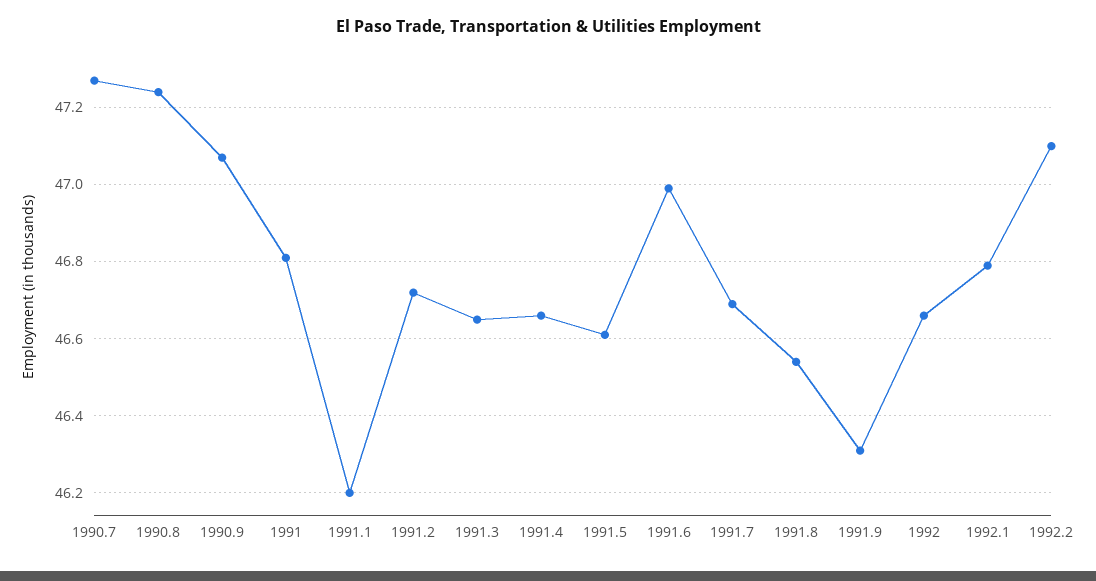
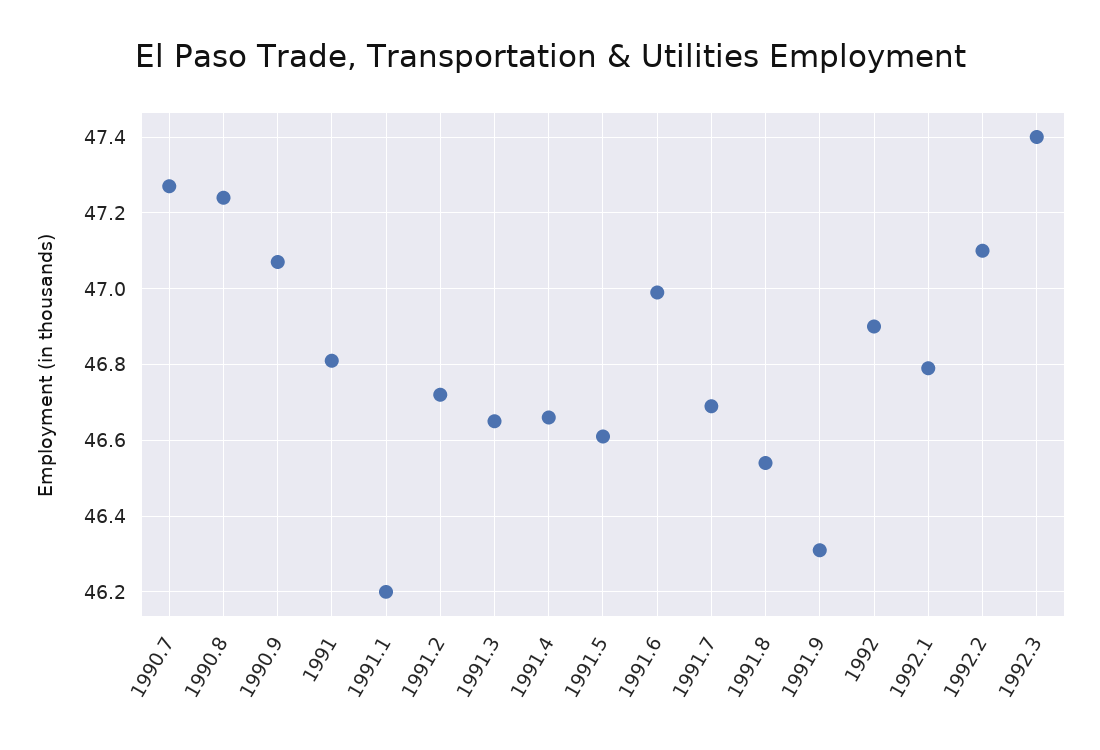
1992: 46.65 -> 46.9
1992.3: none -> 47.4

